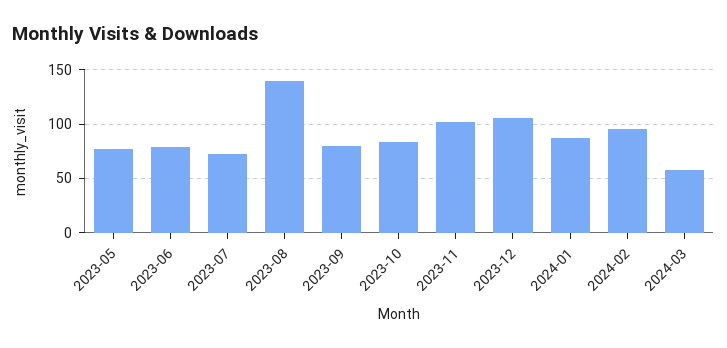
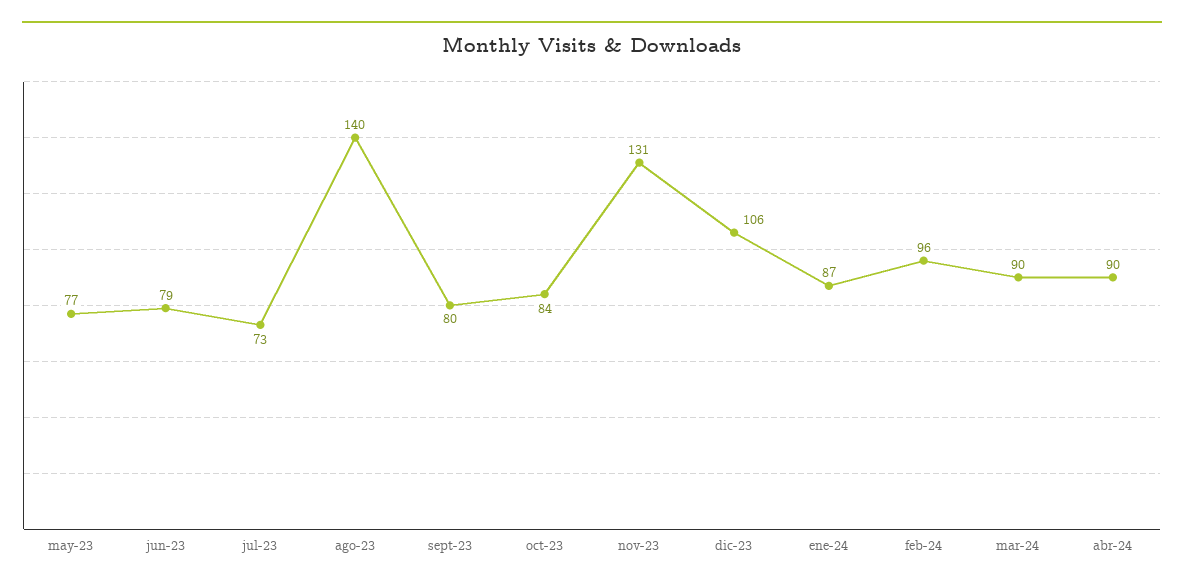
2023-11: 100 -> 131
2024-03: 60 -> 90
abr-24: none -> 90

